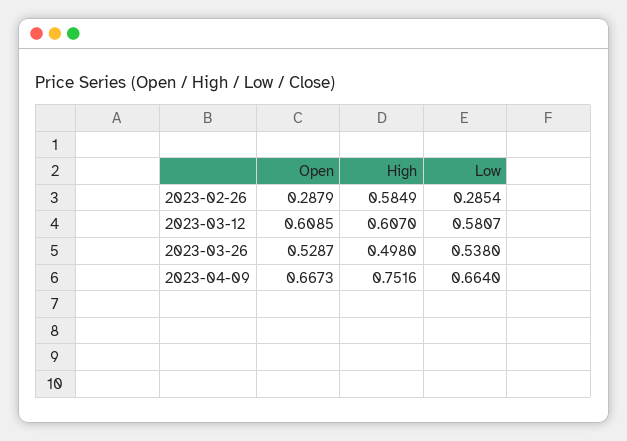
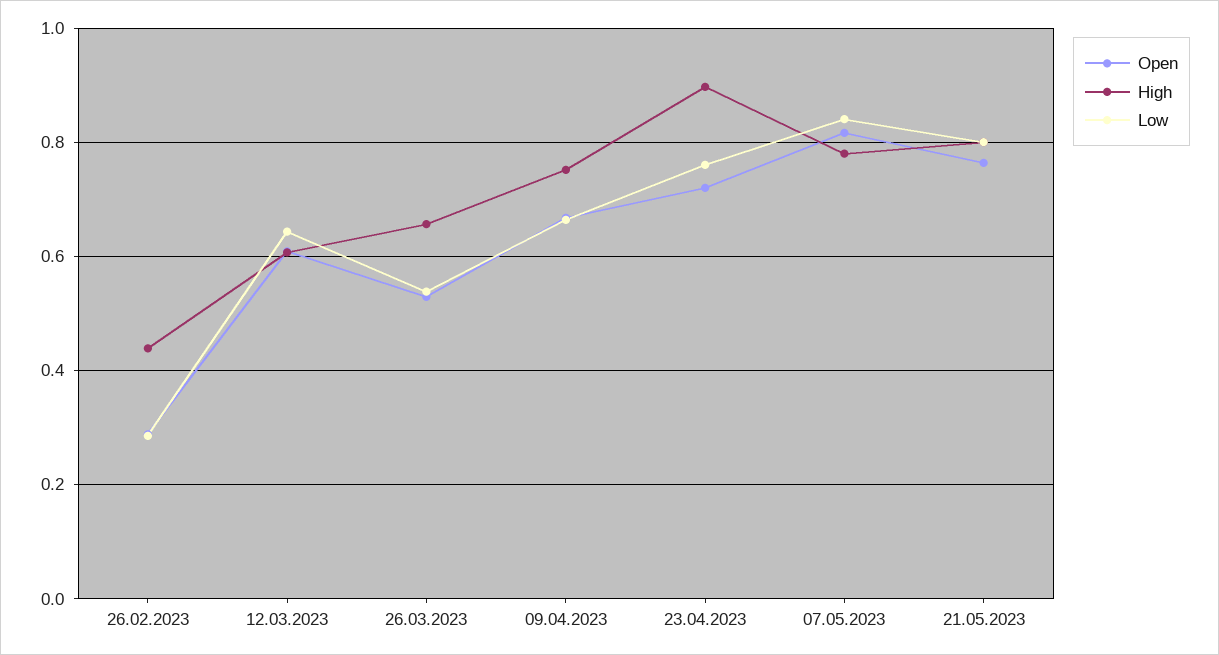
High, 2023-02-26: 0.5849 -> 0.44
Low, 2023-03-12: 0.5807 -> 0.64
High, 2023-03-26: 0.498 -> 0.66
Open, 23.04.2023: none -> 0.72
High, 23.04.2023: none -> 0.9
Low, 23.04.2023: none -> 0.76
Open, 07.05.2023: none -> 0.82
High, 07.05.2023: none -> 0.78
Low, 07.05.2023: none -> 0.84
Open, 21.05.2023: none -> 0.76
High, 21.05.2023: none -> 0.8
Low, 21.05.2023: none -> 0.8

